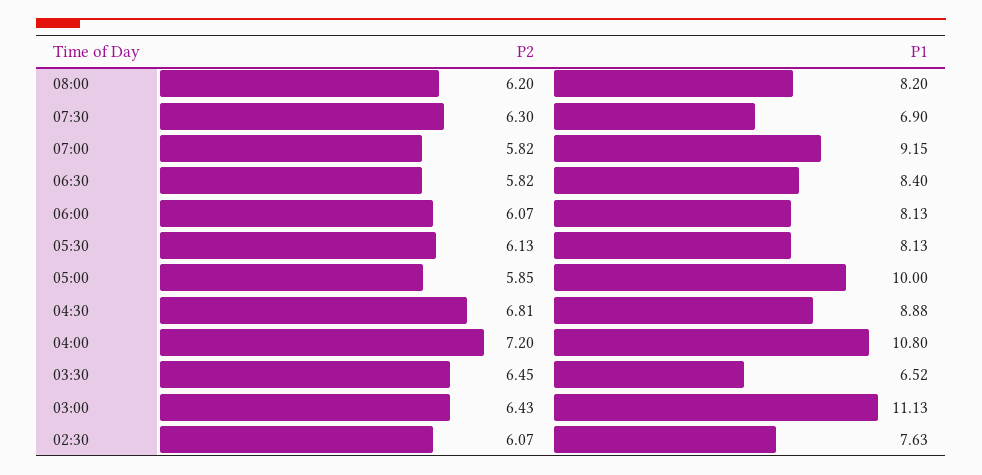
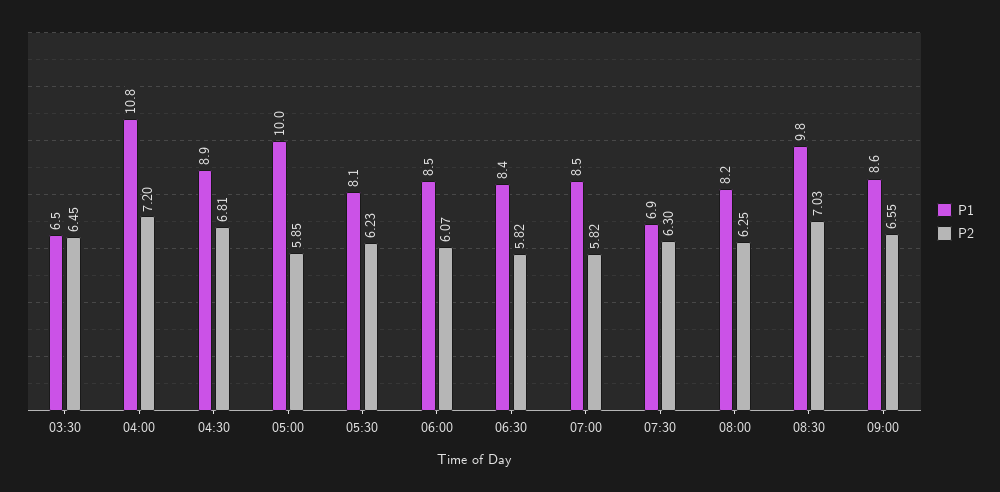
P2, 08:00: 6.2 -> 6.25
P1, 07:00: 9.15 -> 8.5
P1, 06:00: 8.13 -> 8.5
P2, 05:30: 6.13 -> 6.23
P2, 03:00: 6.43 -> none
P1, 03:00: 11.13 -> none
P2, 02:30: 6.07 -> none
P1, 02:30: 7.63 -> none
P1, 08:30: none -> 9.8
P2, 08:30: none -> 7.03
P1, 09:00: none -> 8.6
P2, 09:00: none -> 6.55

